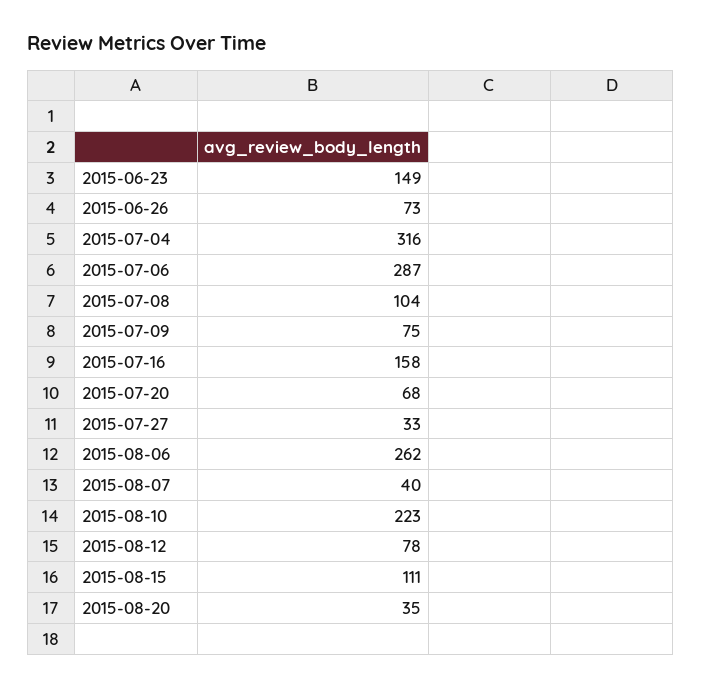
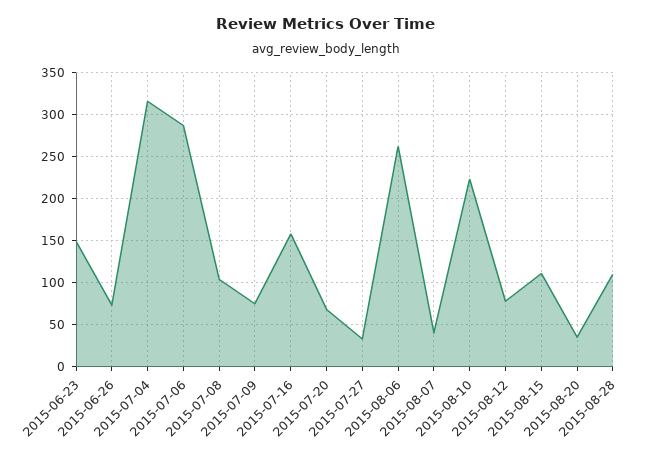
2015-08-28: none -> 110

